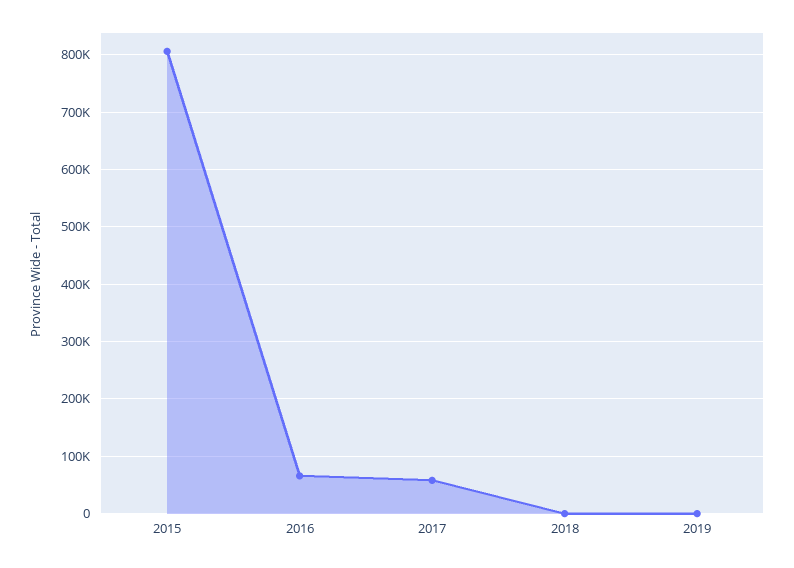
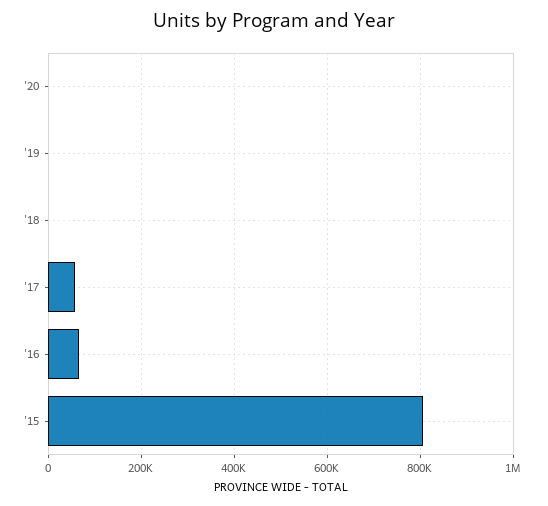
'20: none -> 0

